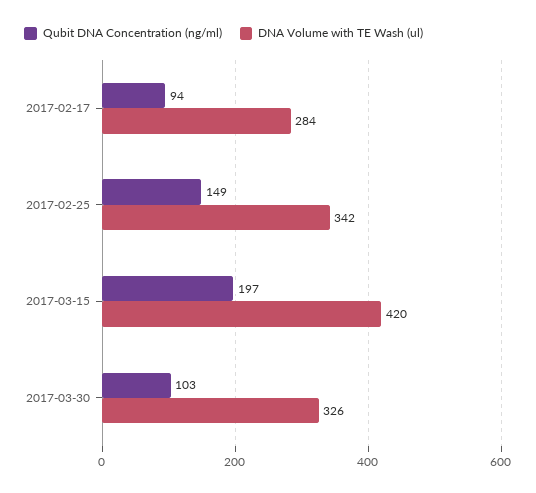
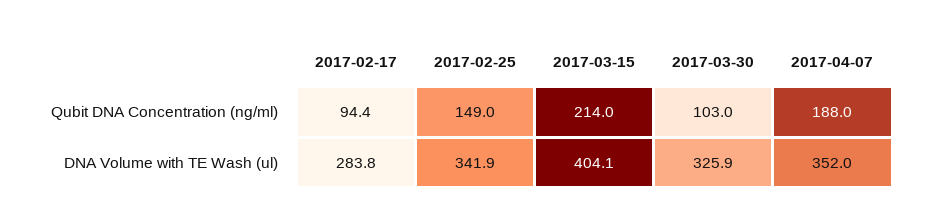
Qubit DNA Concentration (ng/ml), 2017-03-15: 197 -> 214
DNA Volume with TE Wash (ul), 2017-03-15: 420 -> 404.1
Qubit DNA Concentration (ng/ml), 2017-04-07: none -> 188
DNA Volume with TE Wash (ul), 2017-04-07: none -> 352

